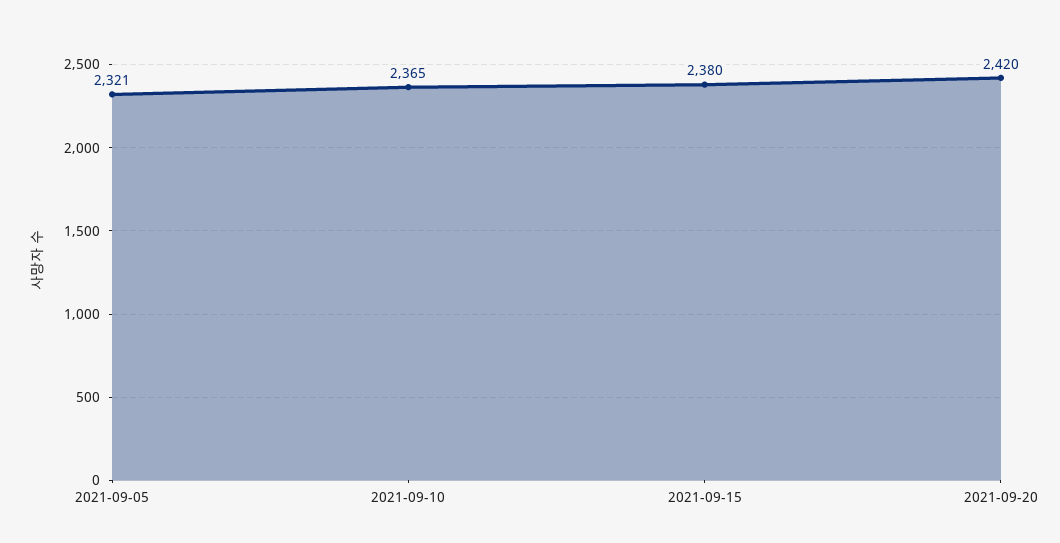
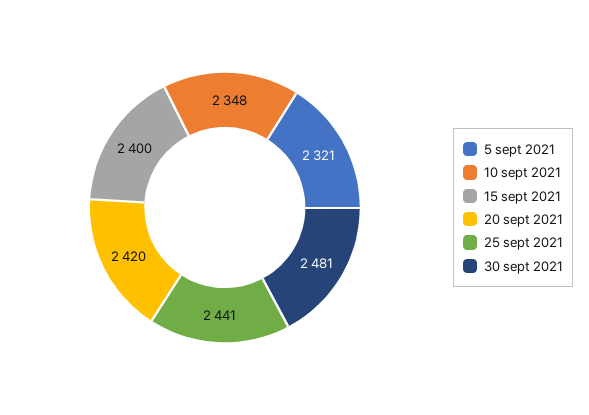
2021-09-10: 2365 -> 2348
2021-09-15: 2380 -> 2400
25 sept 2021: none -> 2441
30 sept 2021: none -> 2481

